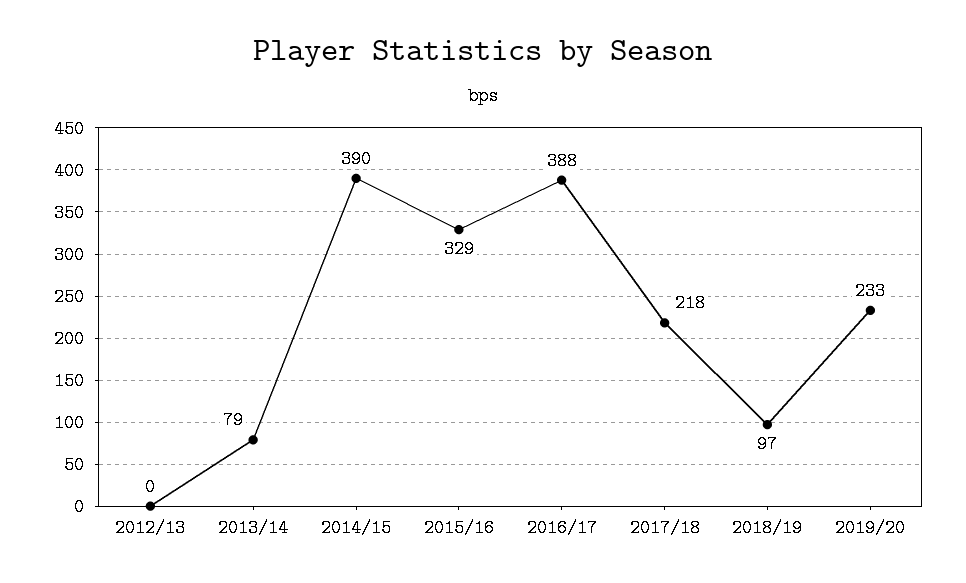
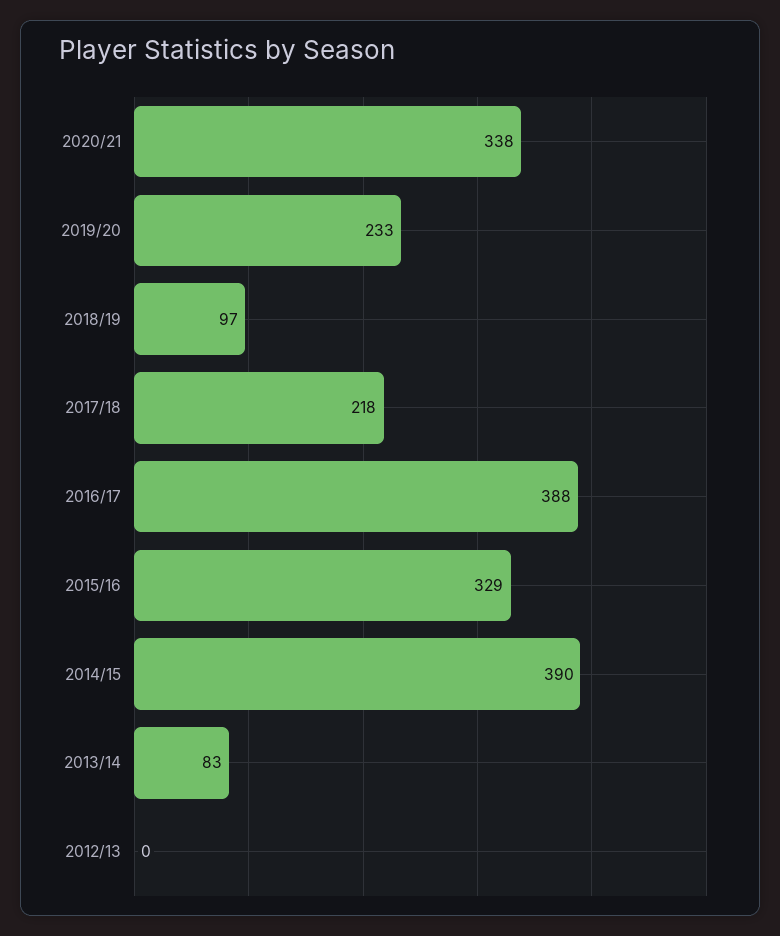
2013/14: 79 -> 83
2020/21: none -> 338

